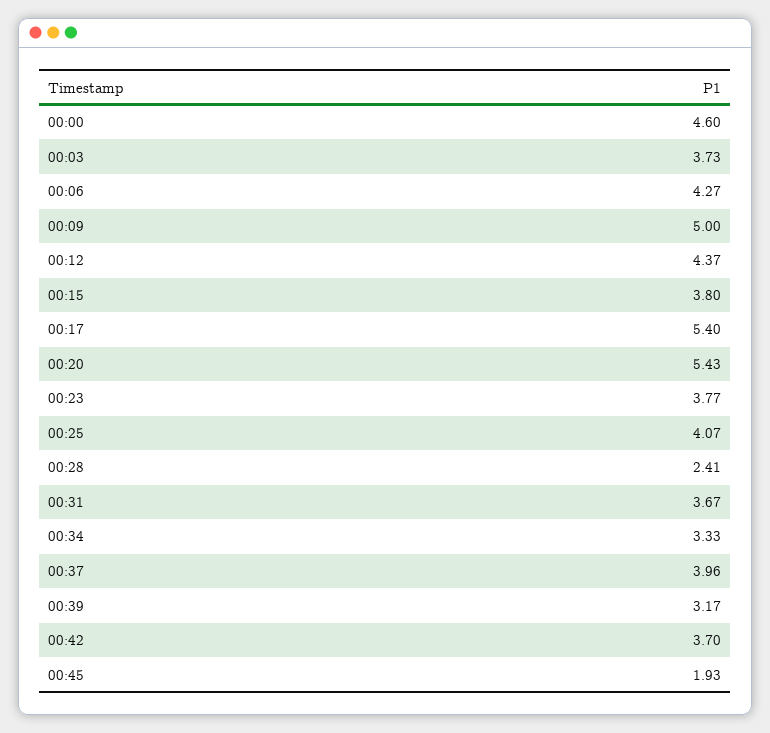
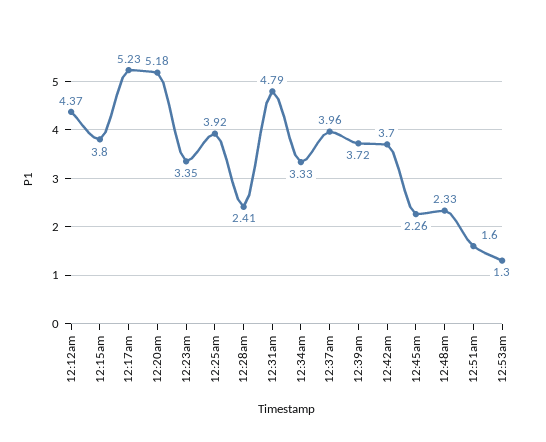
00:00: 4.6 -> none
00:03: 3.73 -> none
00:06: 4.27 -> none
00:09: 5 -> none
00:17: 5.4 -> 5.23
00:20: 5.43 -> 5.18
00:23: 3.77 -> 3.35
00:25: 4.07 -> 3.92
00:31: 3.67 -> 4.79
00:39: 3.17 -> 3.72
00:45: 1.93 -> 2.26
12:48am: none -> 2.33
12:51am: none -> 1.6
12:53am: none -> 1.3

